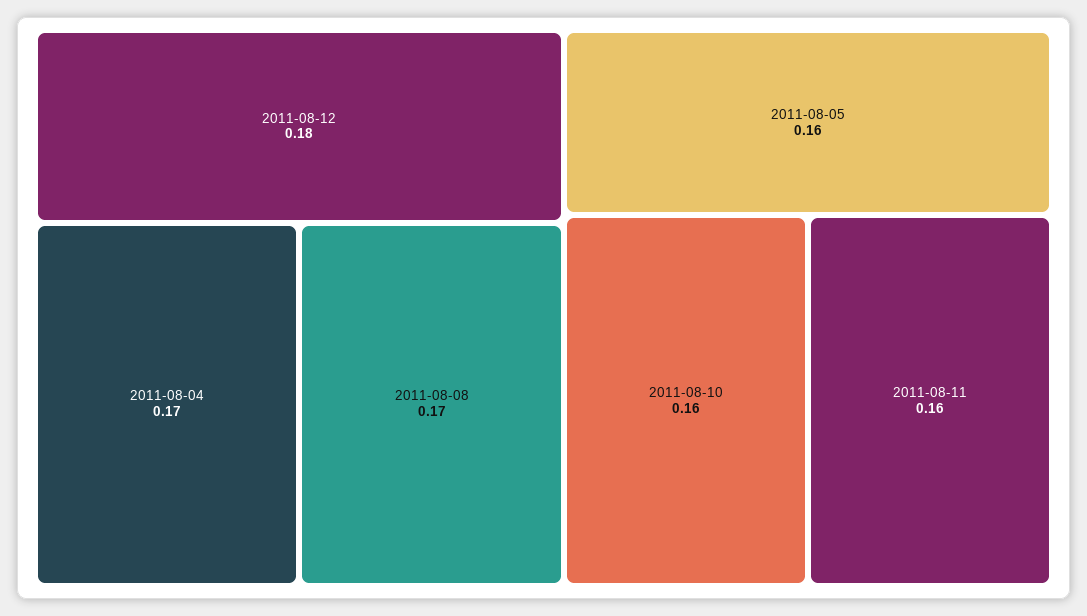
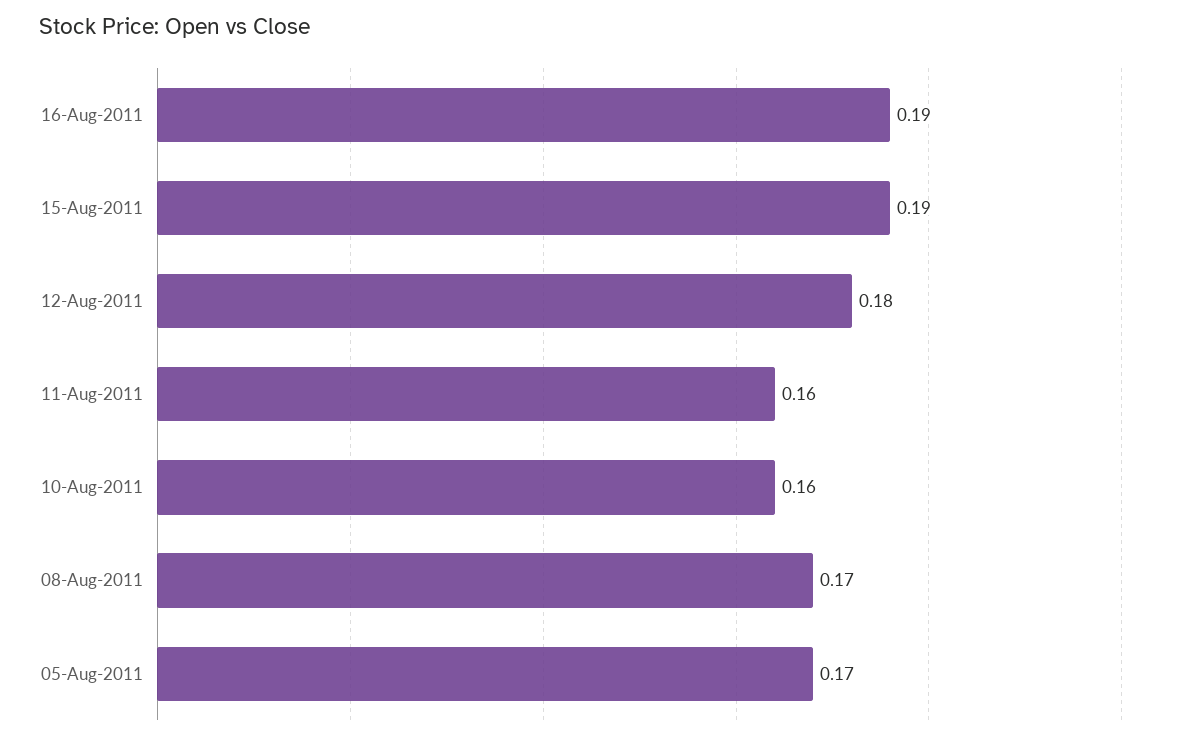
2011-08-04: 0.17 -> none
2011-08-05: 0.16 -> 0.17
16-Aug-2011: none -> 0.19
15-Aug-2011: none -> 0.19

